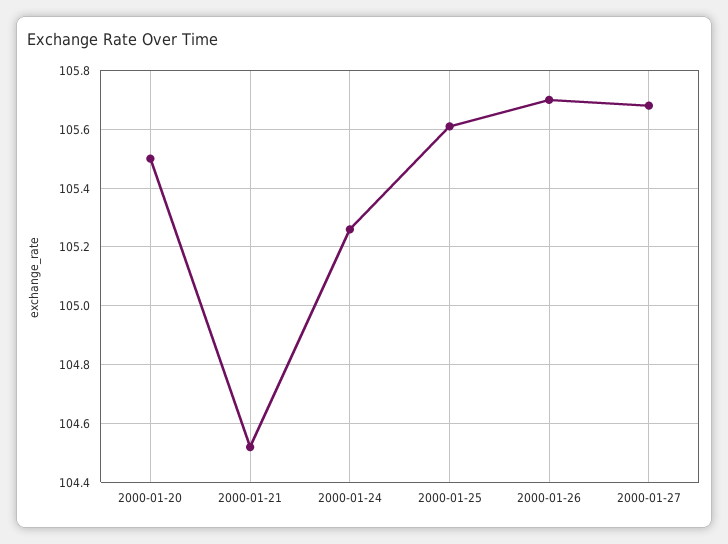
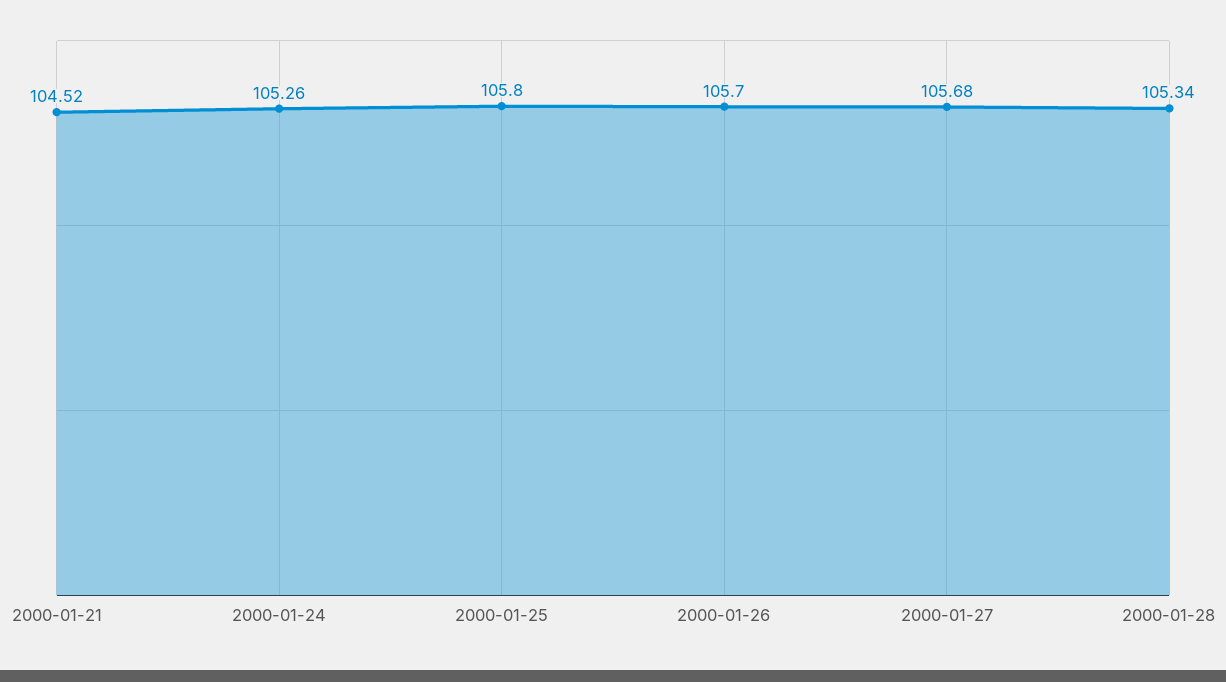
2000-01-20: 105.5 -> none
2000-01-25: 105.6 -> 105.8
2000-01-28: none -> 105.34

